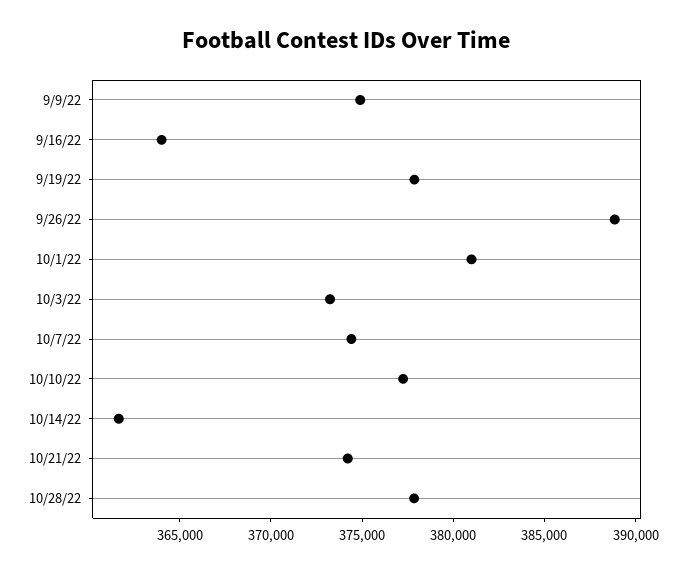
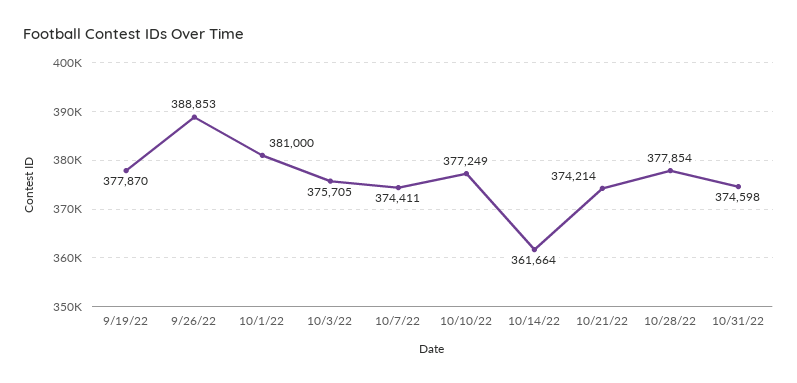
9/9/22: 375000 -> none
9/16/22: 364000 -> none
10/3/22: 373000 -> 375705
10/31/22: none -> 374598

